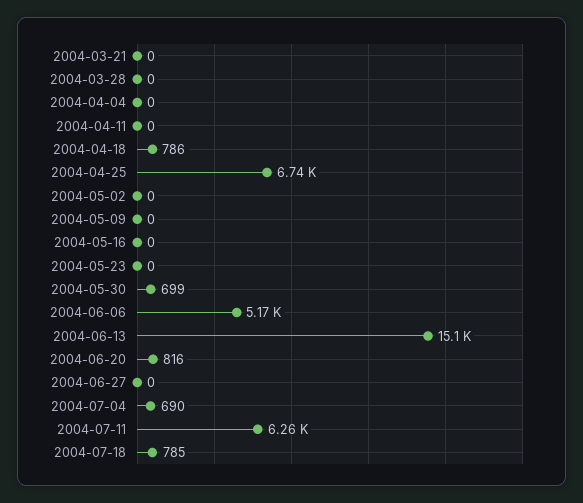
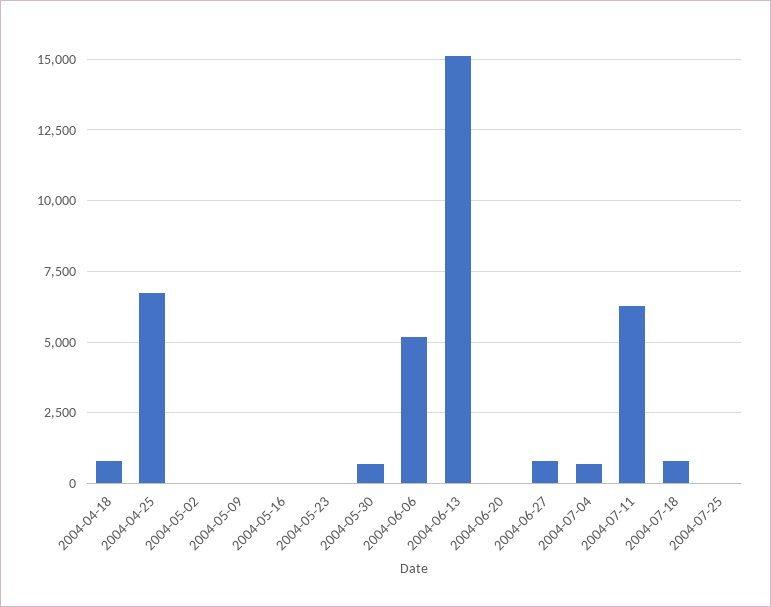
2004-03-21: 0 -> none
2004-03-28: 0 -> none
2004-04-04: 0 -> none
2004-04-11: 0 -> none
2004-06-20: 816 -> 0
2004-06-27: 0 -> 750
2004-07-25: none -> 0

